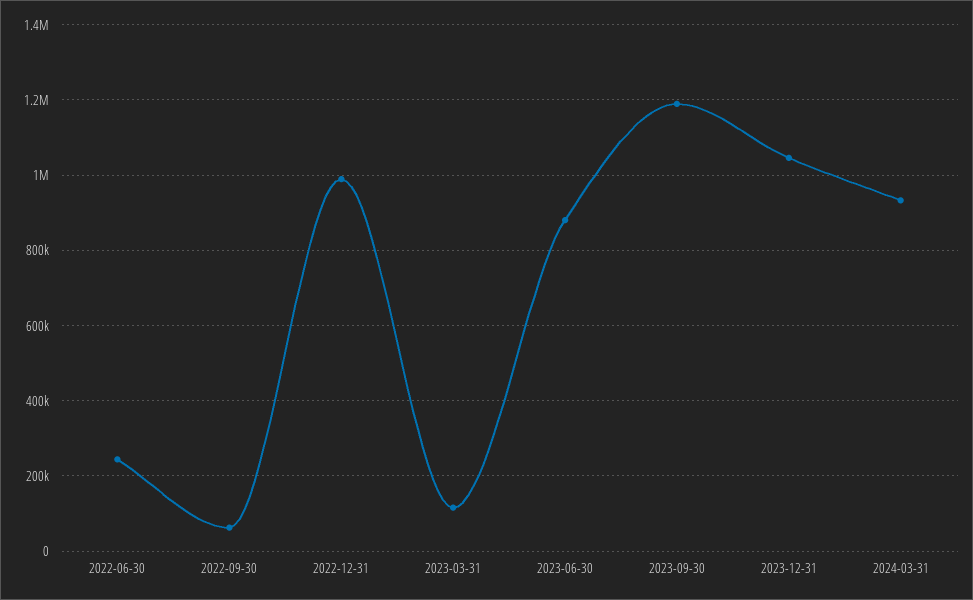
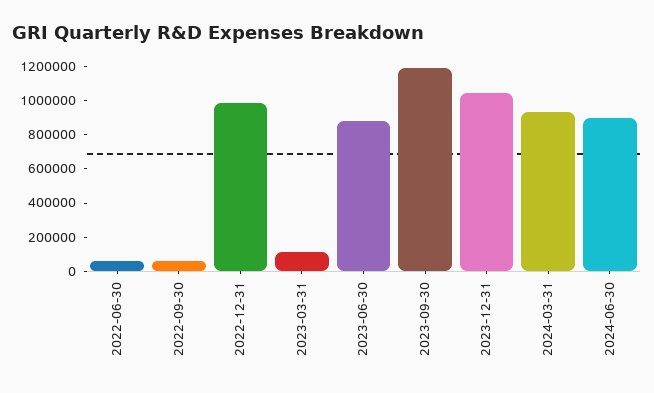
2022-06-30: 240000 -> 50000
2024-06-30: none -> 900000

